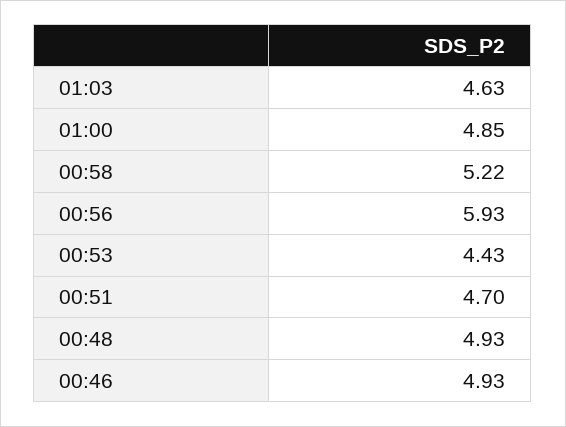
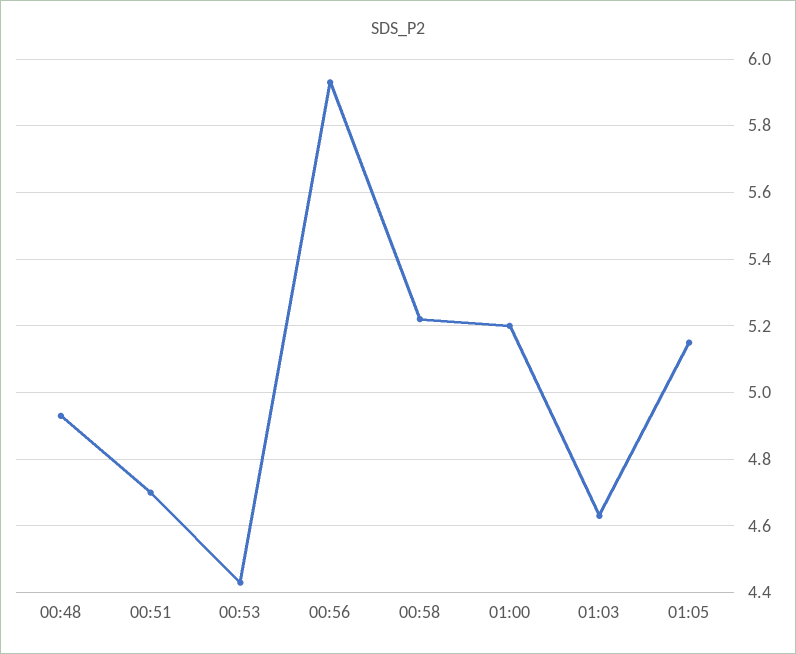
01:00: 4.85 -> 5.2
00:46: 4.93 -> none
01:05: none -> 5.15

